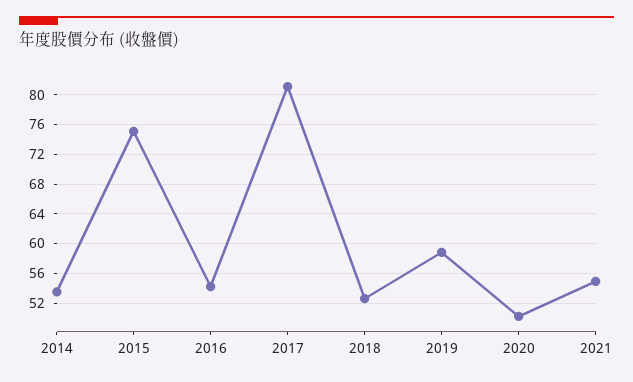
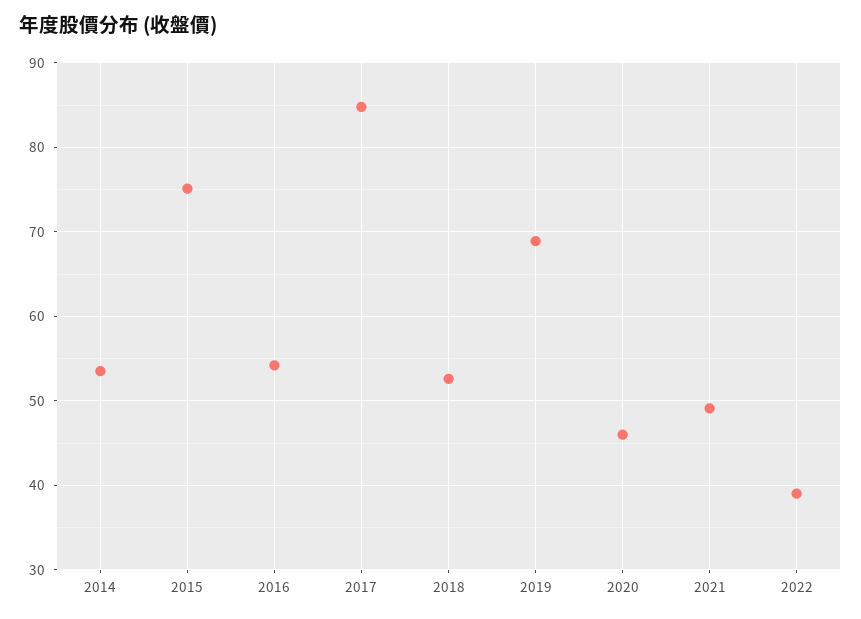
2017: 81 -> 85
2019: 59 -> 69
2020: 50 -> 46
2021: 55 -> 49
2022: none -> 39

